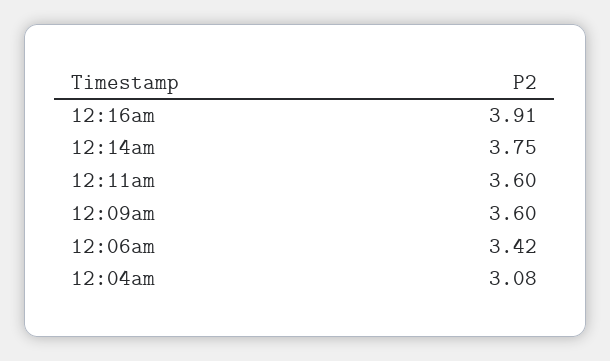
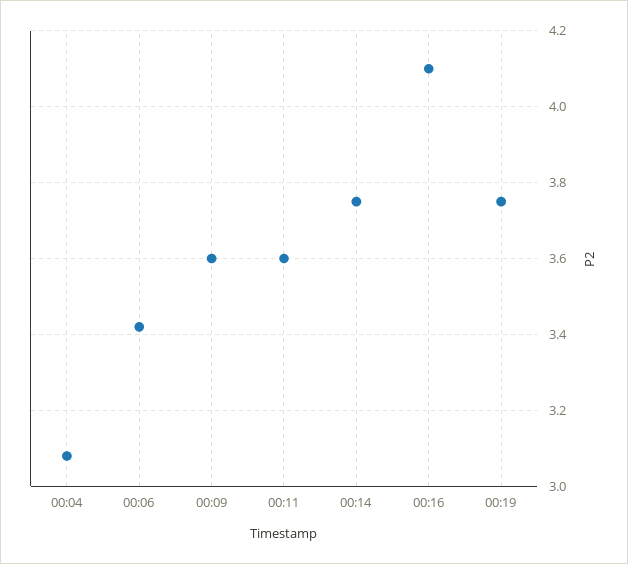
12:16am: 3.91 -> 4.1
00:19: none -> 3.75

